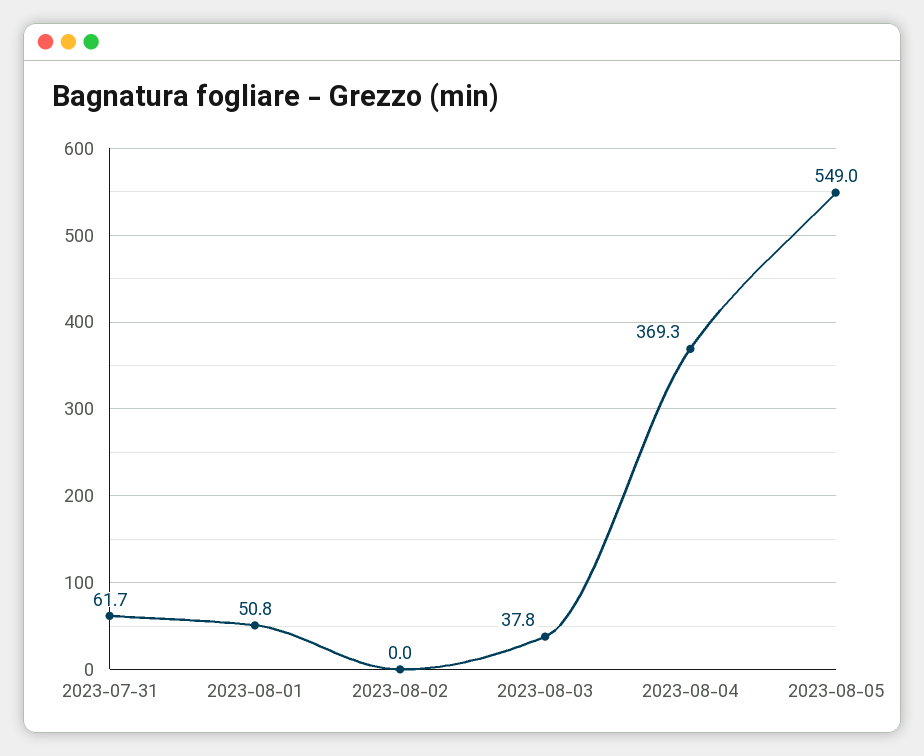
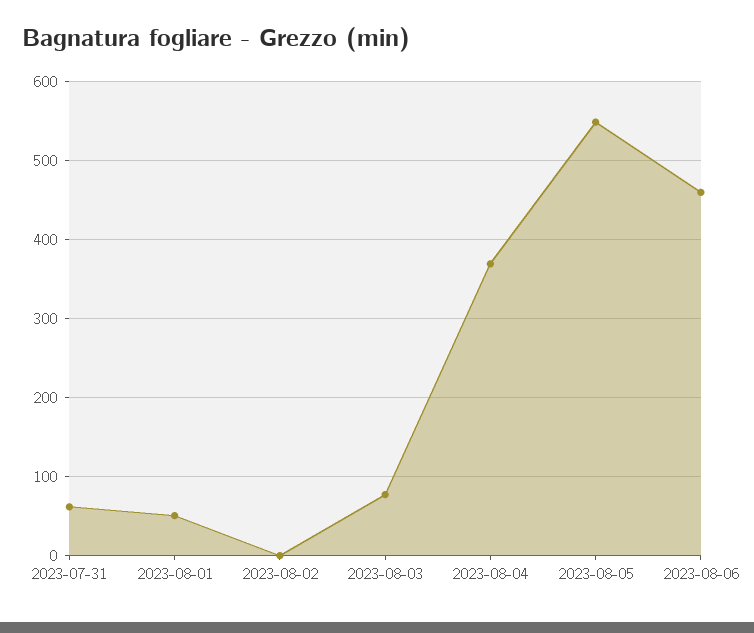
2023-08-03: 37.8 -> 80
2023-08-06: none -> 460

